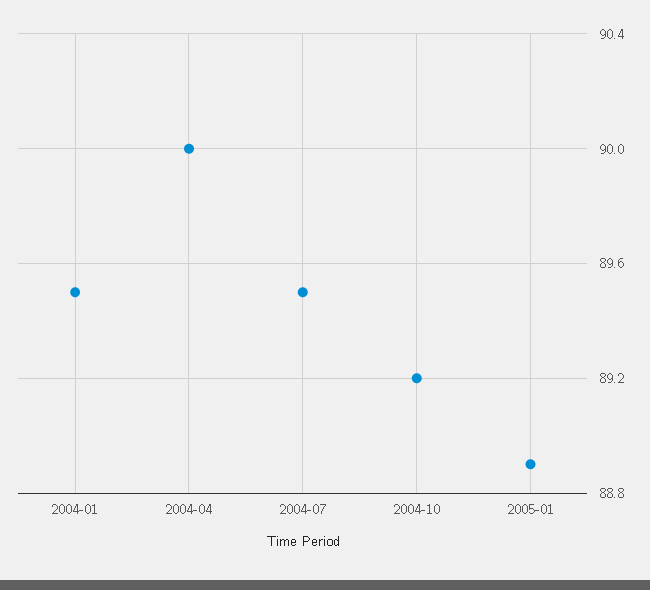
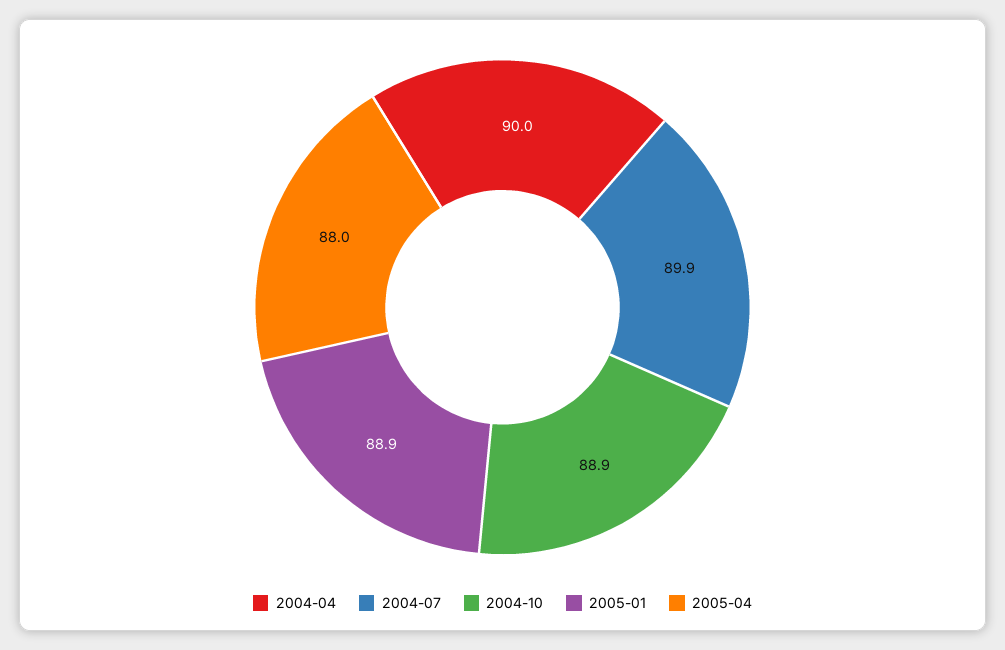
2004-01: 89.5 -> none
2004-07: 89.5 -> 89.9
2004-10: 89.2 -> 88.9
2005-04: none -> 88

